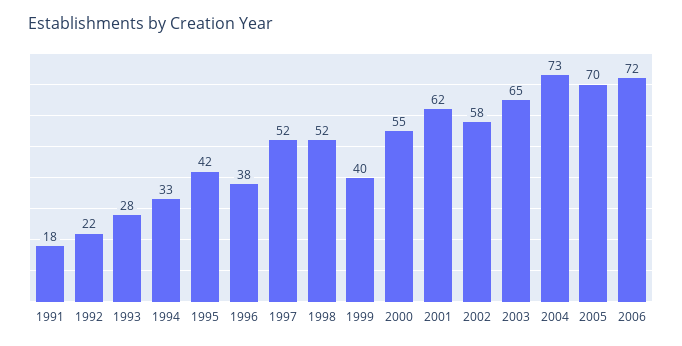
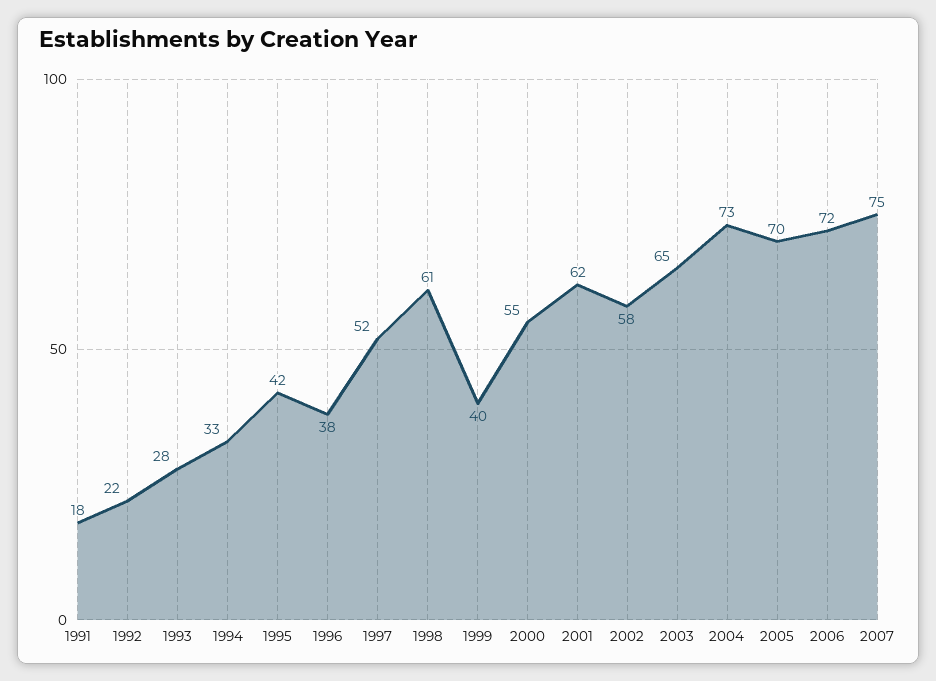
1998: 52 -> 61
2007: none -> 75

